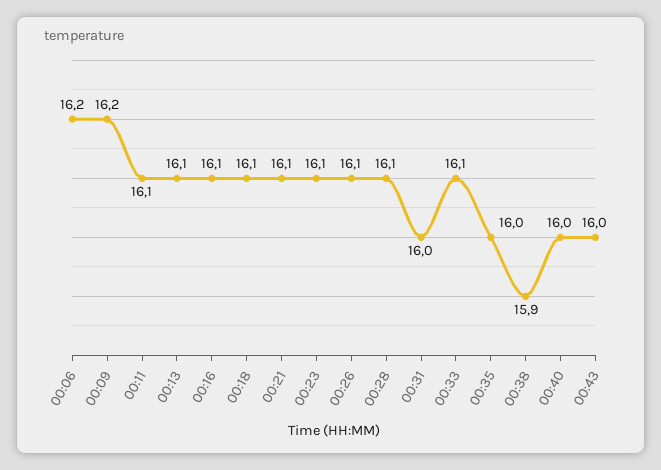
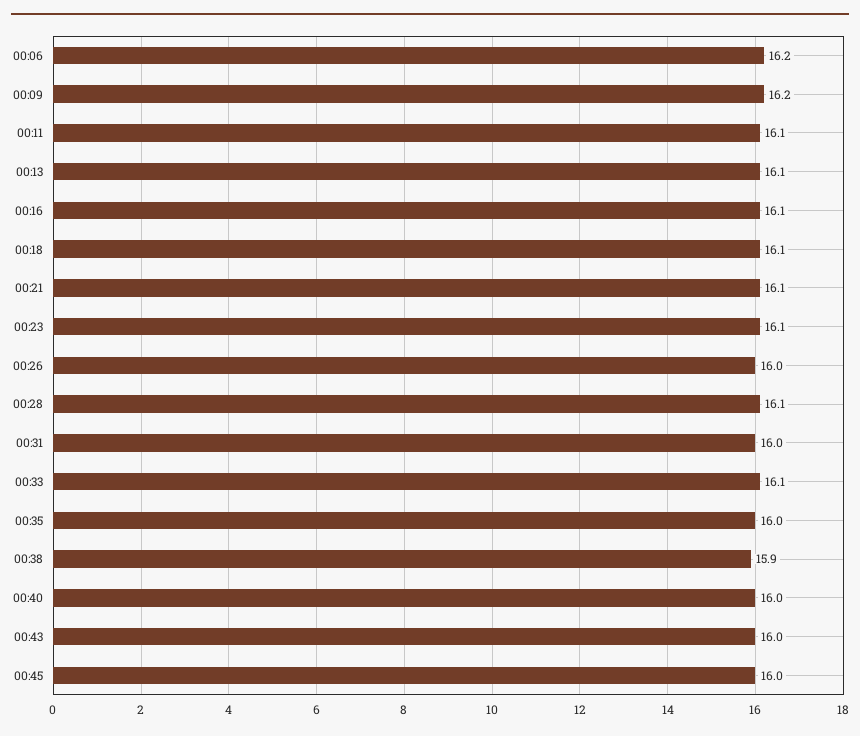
00:26: 16.1 -> 16
00:45: none -> 16

